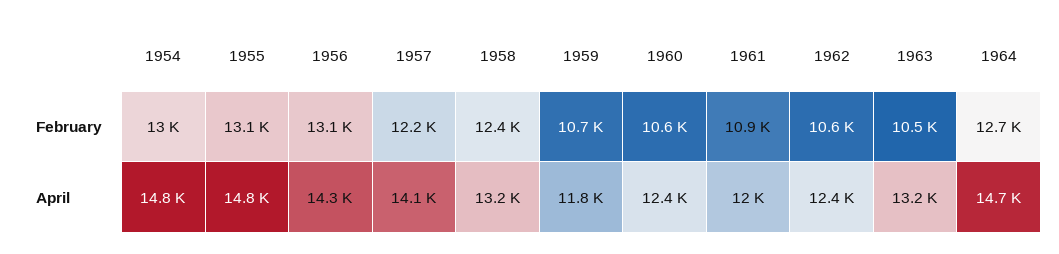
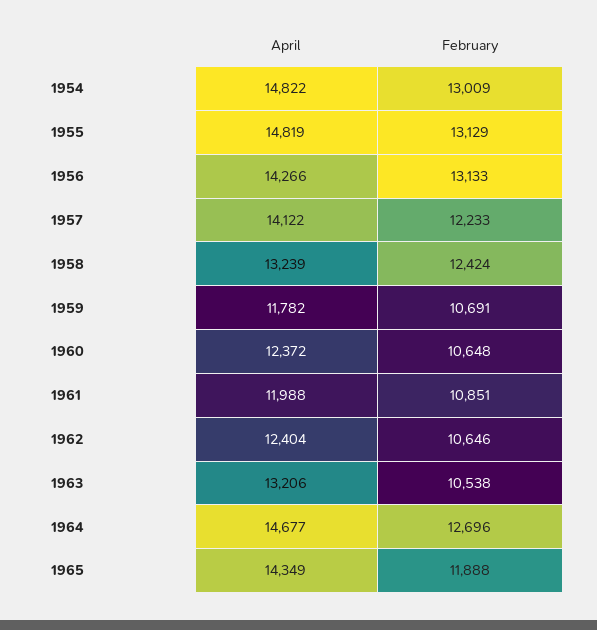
1965, April: none -> 14349
1965, February: none -> 11888

